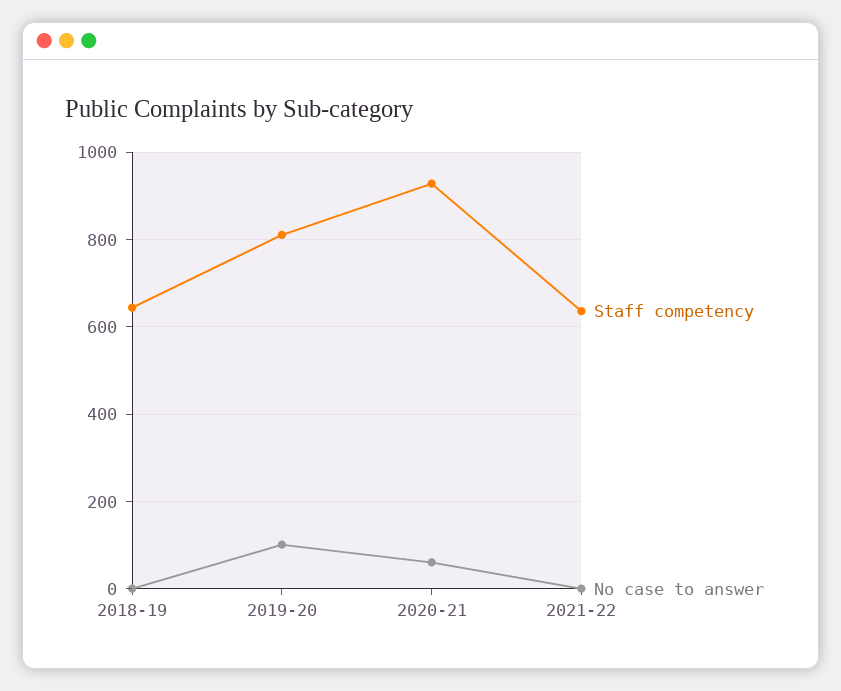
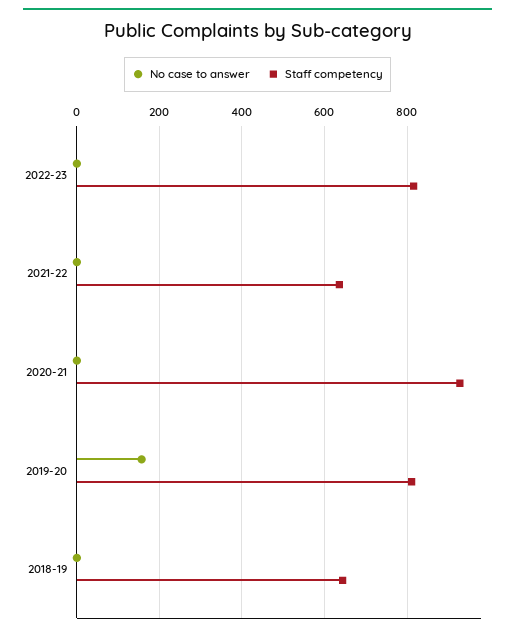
No case to answer, 2019-20: 100 -> 160
No case to answer, 2020-21: 60 -> 0
No case to answer, 2022-23: none -> 0
Staff competency, 2022-23: none -> 820

